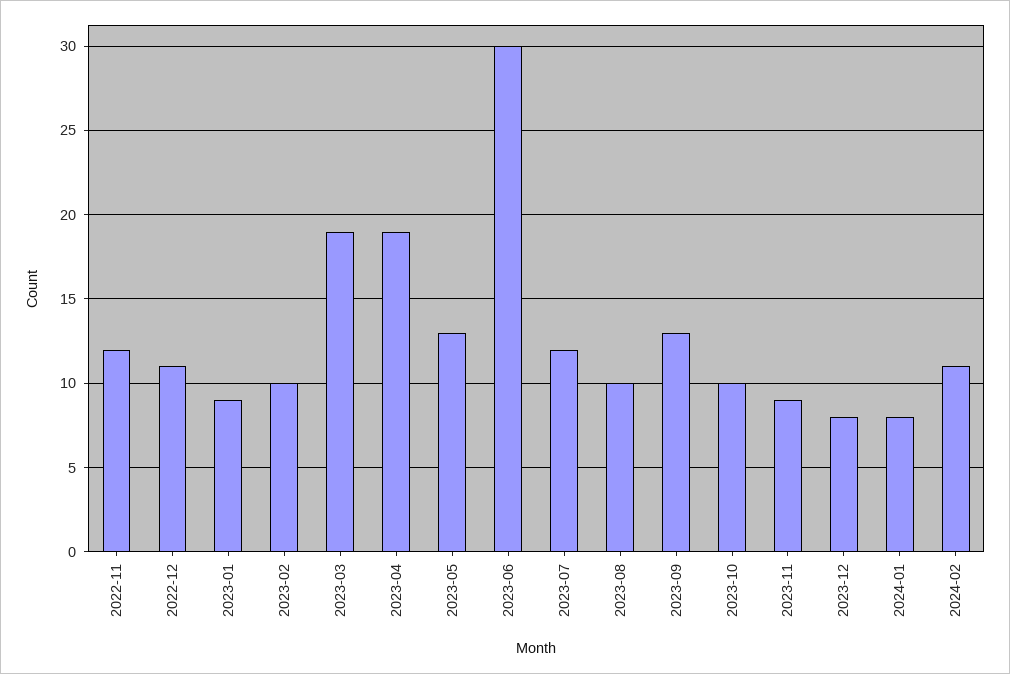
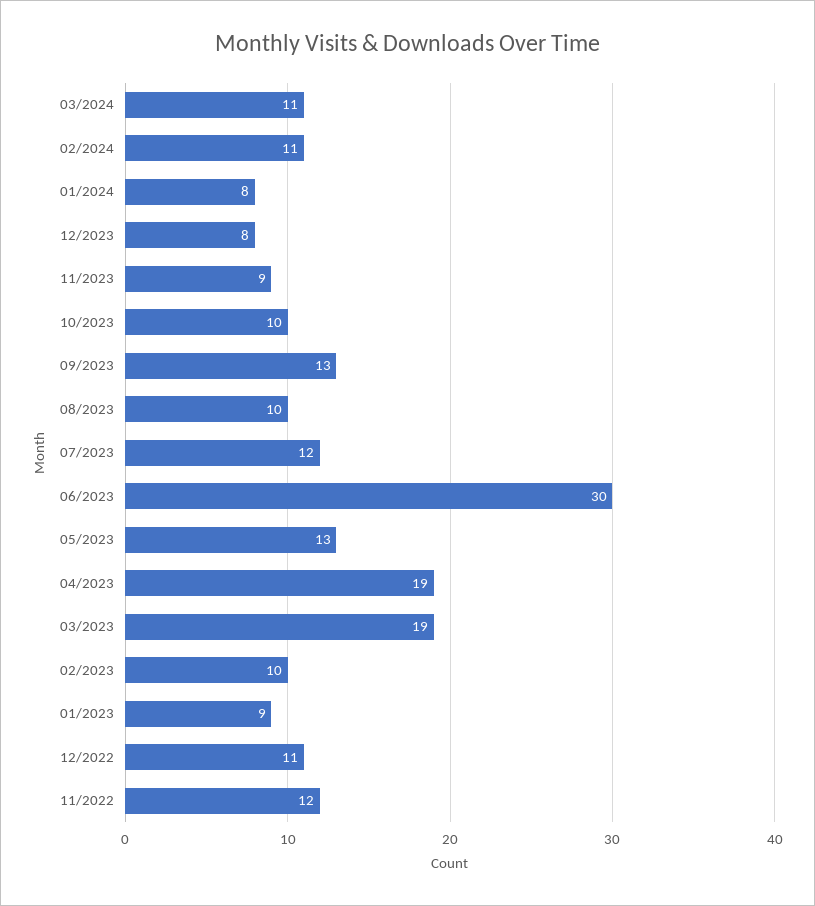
03/2024: none -> 11

